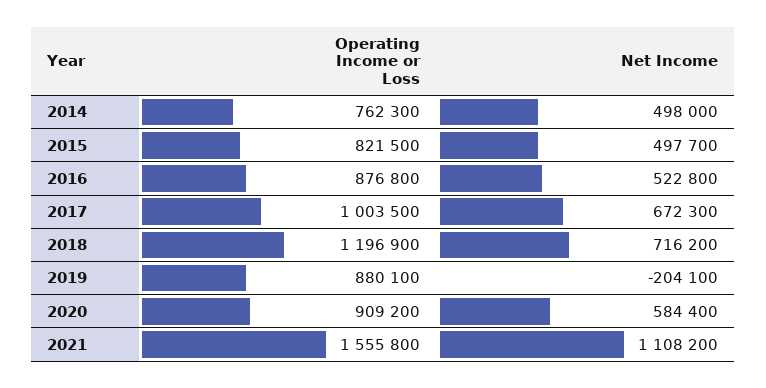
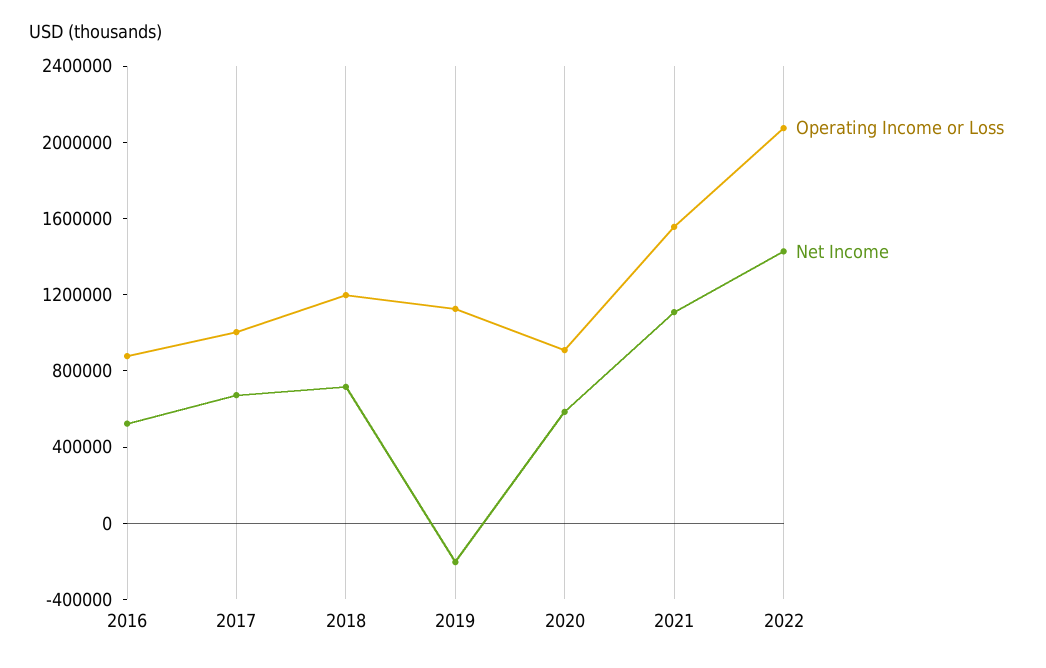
Operating Income or Loss, 2014: 762300 -> none
Net Income, 2014: 498000 -> none
Operating Income or Loss, 2015: 821500 -> none
Net Income, 2015: 497700 -> none
Operating Income or Loss, 2019: 880100 -> 1100000
Operating Income or Loss, 2022: none -> 2100000
Net Income, 2022: none -> 1400000

